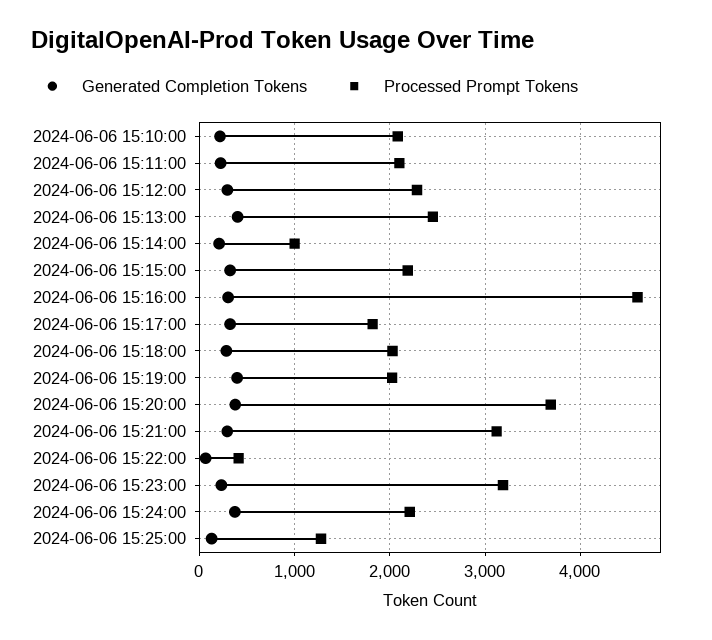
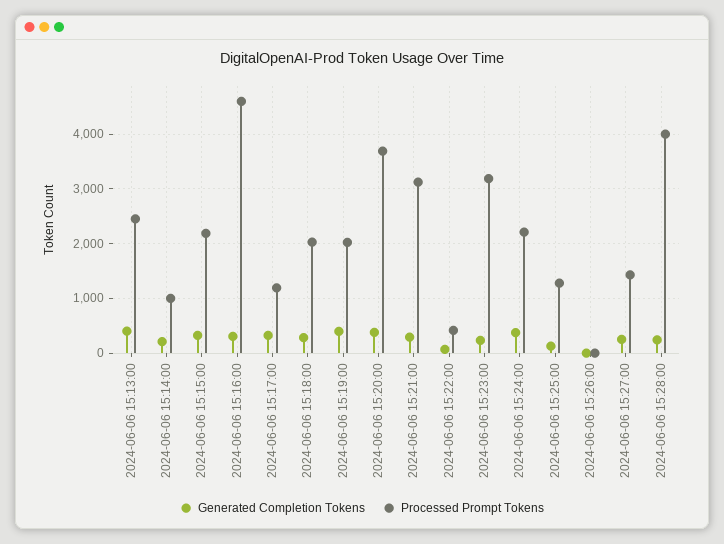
Generated Completion Tokens, 2024-06-06 15:10:00: 200 -> none
Processed Prompt Tokens, 2024-06-06 15:10:00: 2100 -> none
Generated Completion Tokens, 2024-06-06 15:11:00: 200 -> none
Processed Prompt Tokens, 2024-06-06 15:11:00: 2100 -> none
Generated Completion Tokens, 2024-06-06 15:12:00: 300 -> none
Processed Prompt Tokens, 2024-06-06 15:12:00: 2300 -> none
Processed Prompt Tokens, 2024-06-06 15:17:00: 1800 -> 1200
Generated Completion Tokens, 2024-06-06 15:26:00: none -> 0
Processed Prompt Tokens, 2024-06-06 15:26:00: none -> 0
Generated Completion Tokens, 2024-06-06 15:27:00: none -> 200
Processed Prompt Tokens, 2024-06-06 15:27:00: none -> 1400
Generated Completion Tokens, 2024-06-06 15:28:00: none -> 200
Processed Prompt Tokens, 2024-06-06 15:28:00: none -> 4000

